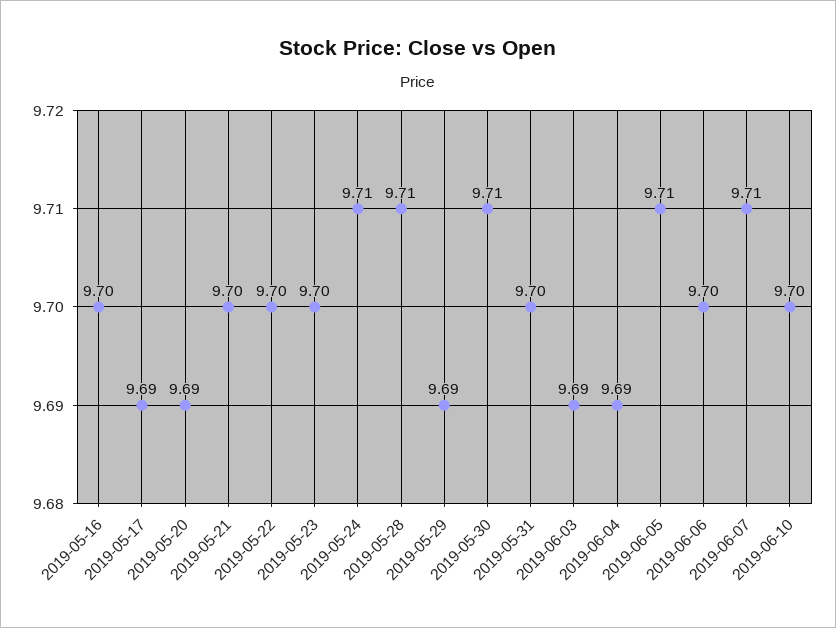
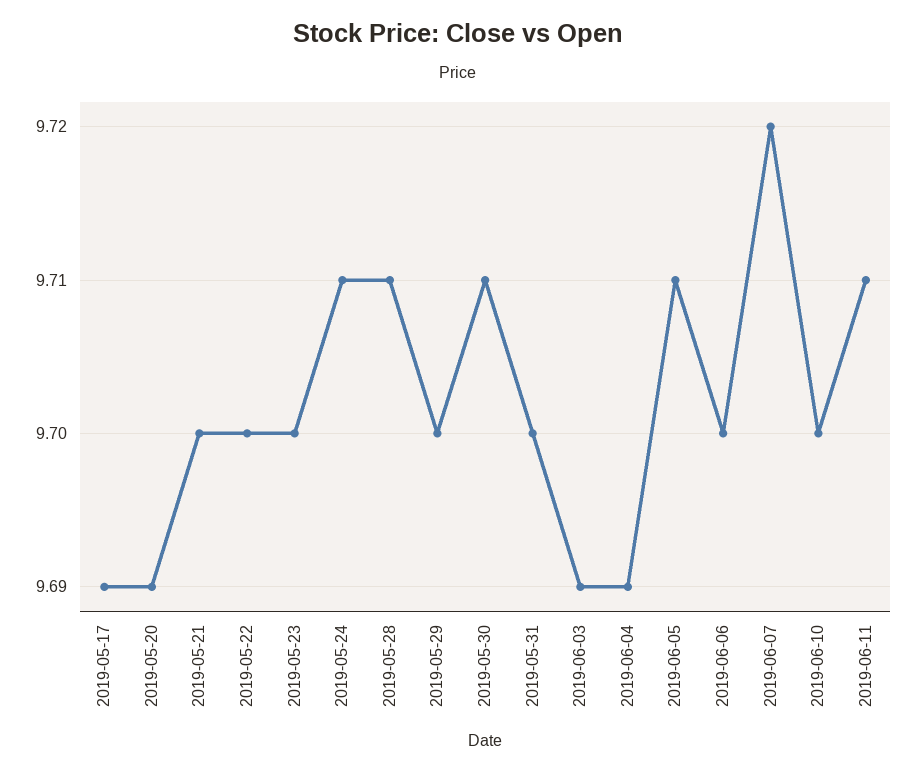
2019-05-16: 9.7 -> none
2019-05-29: 9.69 -> 9.7
2019-06-07: 9.71 -> 9.72
2019-06-11: none -> 9.71

